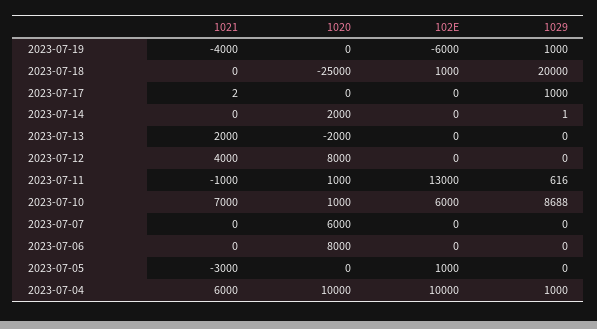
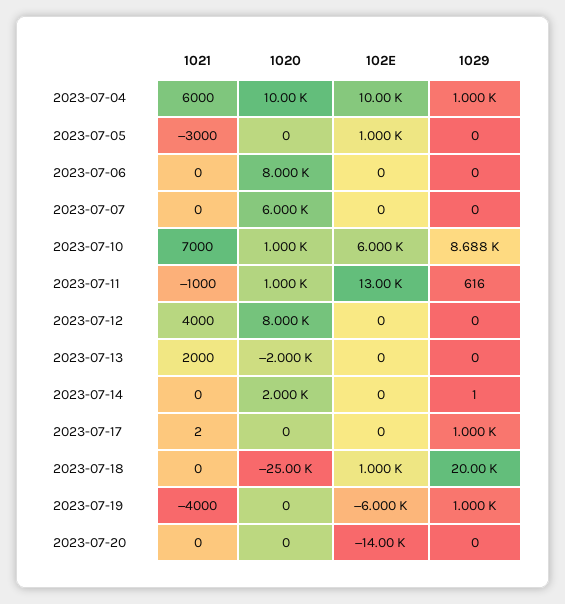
1021, 2023-07-20: none -> 0
1020, 2023-07-20: none -> 0
102E, 2023-07-20: none -> -14000
1029, 2023-07-20: none -> 0

